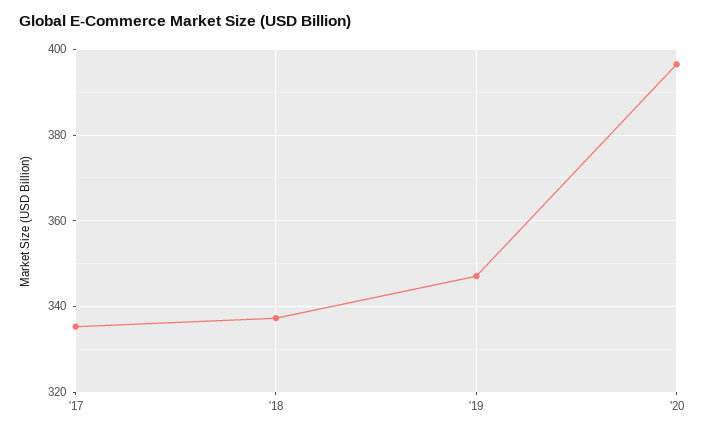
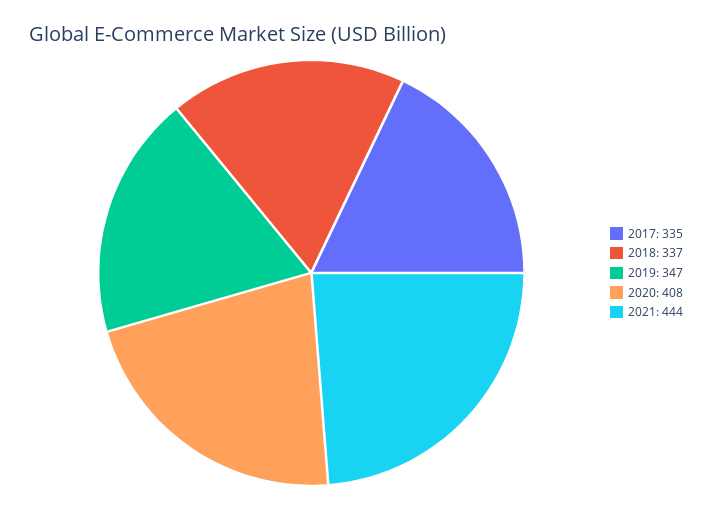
'20: 396 -> 408
2021: none -> 444

